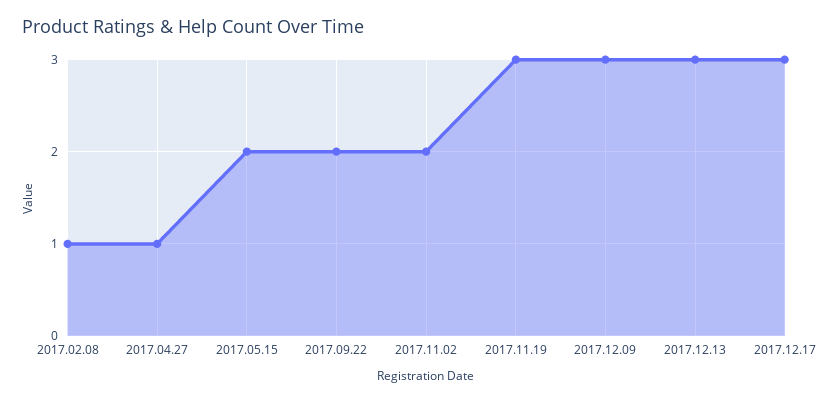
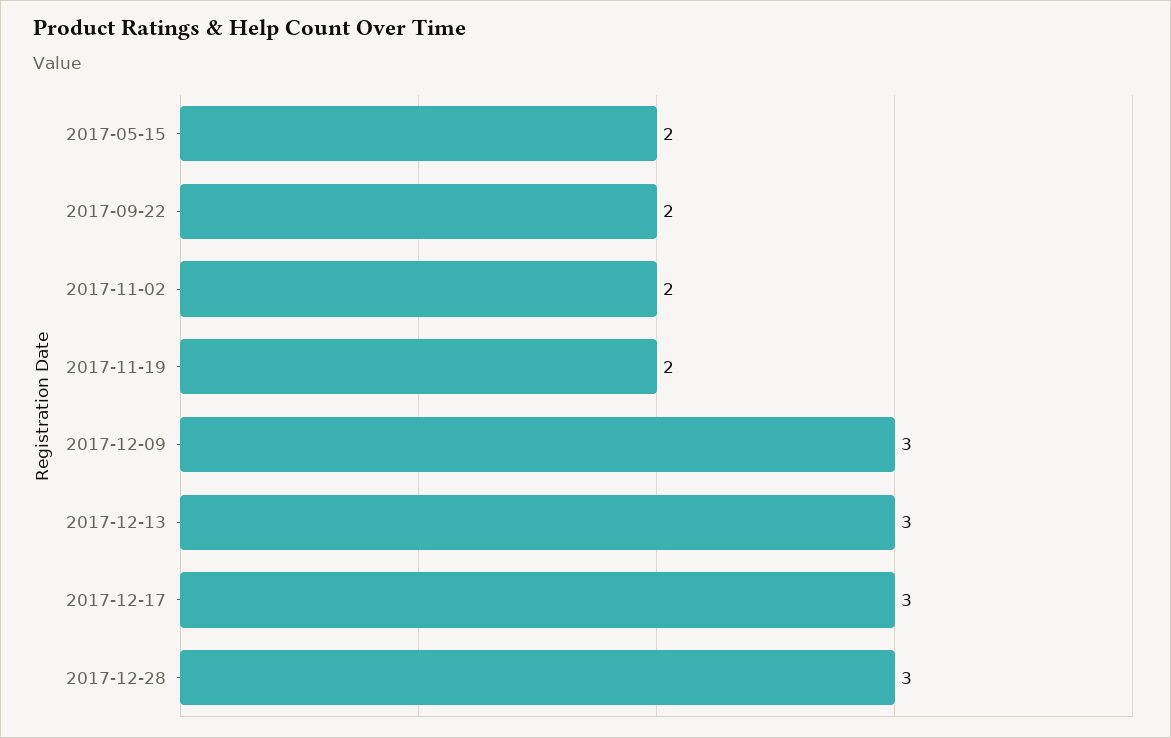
2017.02.08: 1 -> none
2017.04.27: 1 -> none
2017.11.19: 3 -> 2
2017-12-28: none -> 3

